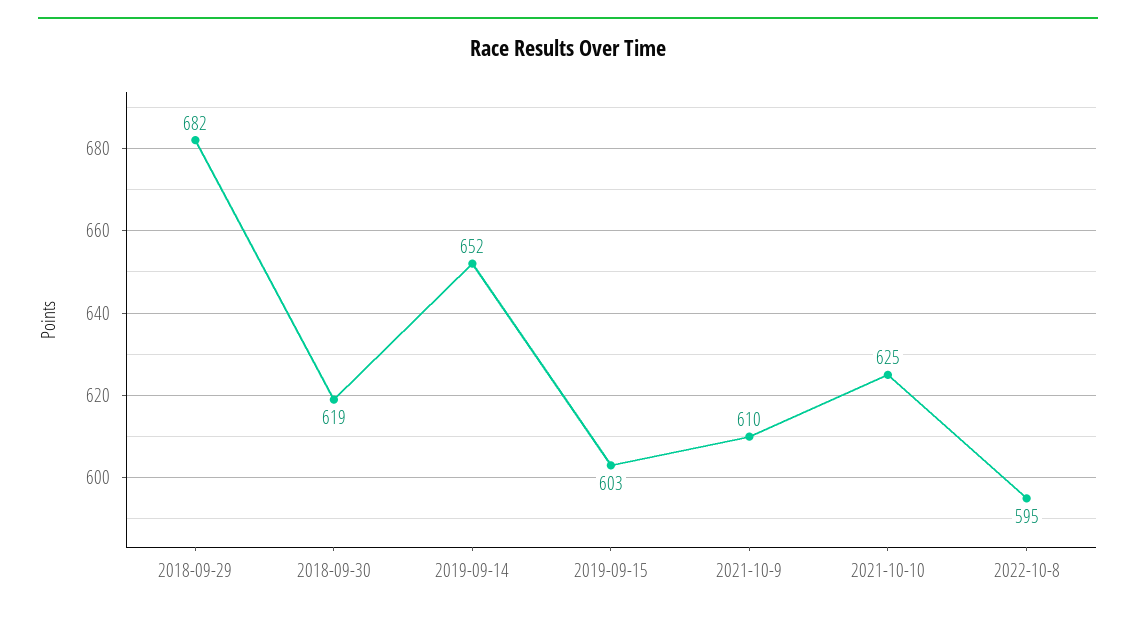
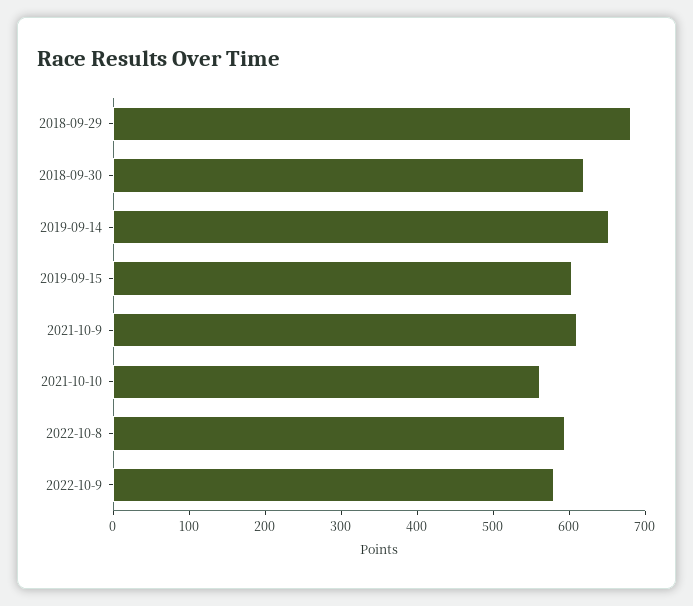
2021-10-10: 625 -> 560
2022-10-9: none -> 580

